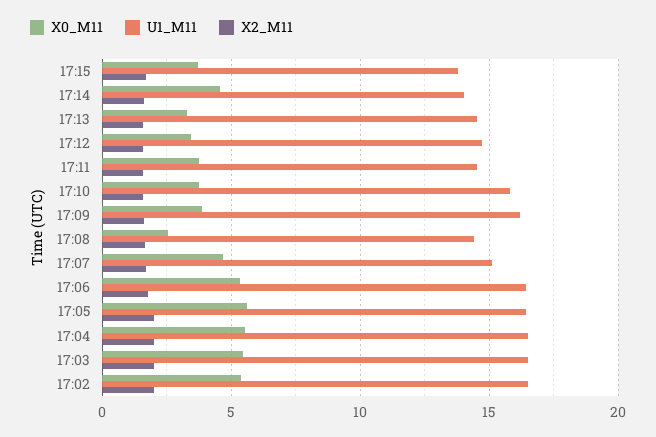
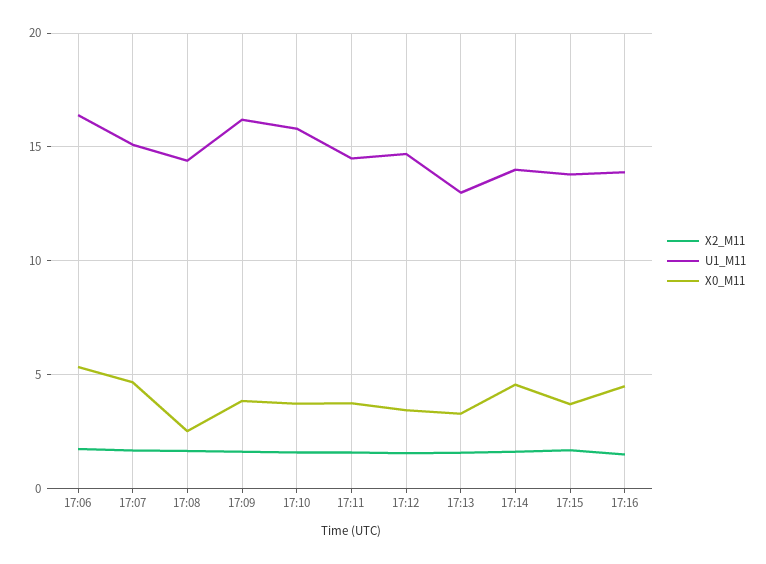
U1_M11, 17:13: 14.5 -> 13
X0_M11, 17:05: 5.5 -> none
U1_M11, 17:05: 16.5 -> none
X2_M11, 17:05: 2 -> none
X0_M11, 17:04: 5.5 -> none
U1_M11, 17:04: 16.5 -> none
X2_M11, 17:04: 2 -> none
X0_M11, 17:03: 5.5 -> none
U1_M11, 17:03: 16.5 -> none
X2_M11, 17:03: 2 -> none
X0_M11, 17:02: 5.5 -> none
U1_M11, 17:02: 16.5 -> none
X2_M11, 17:02: 2 -> none
X2_M11, 17:16: none -> 1.5
U1_M11, 17:16: none -> 14
X0_M11, 17:16: none -> 4.5

